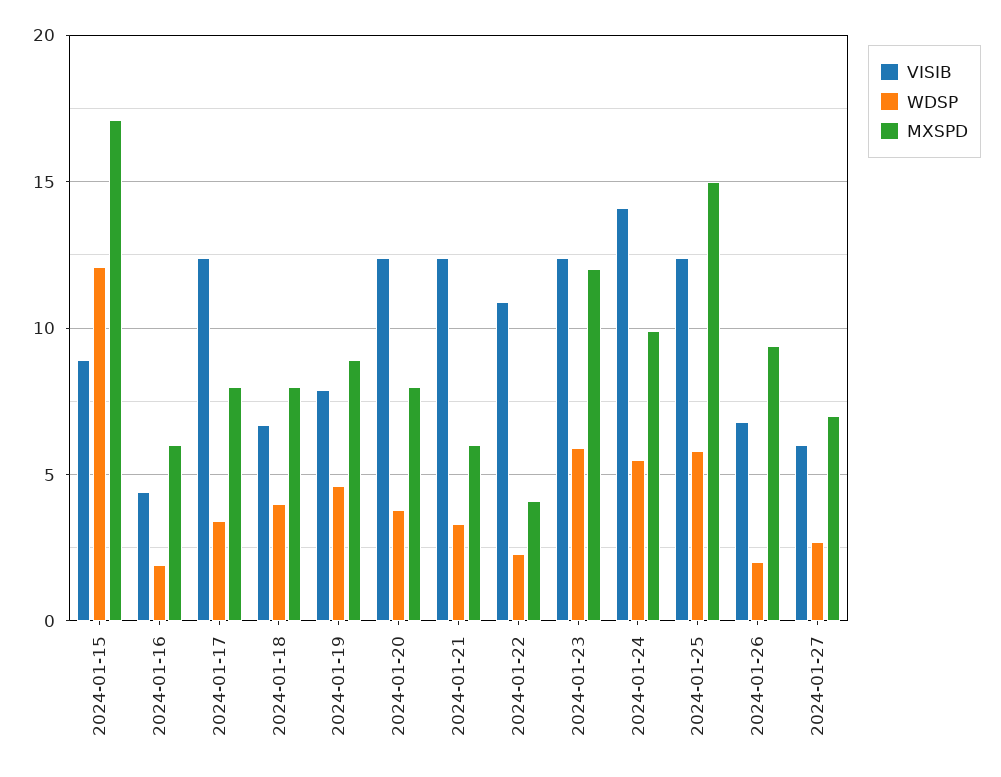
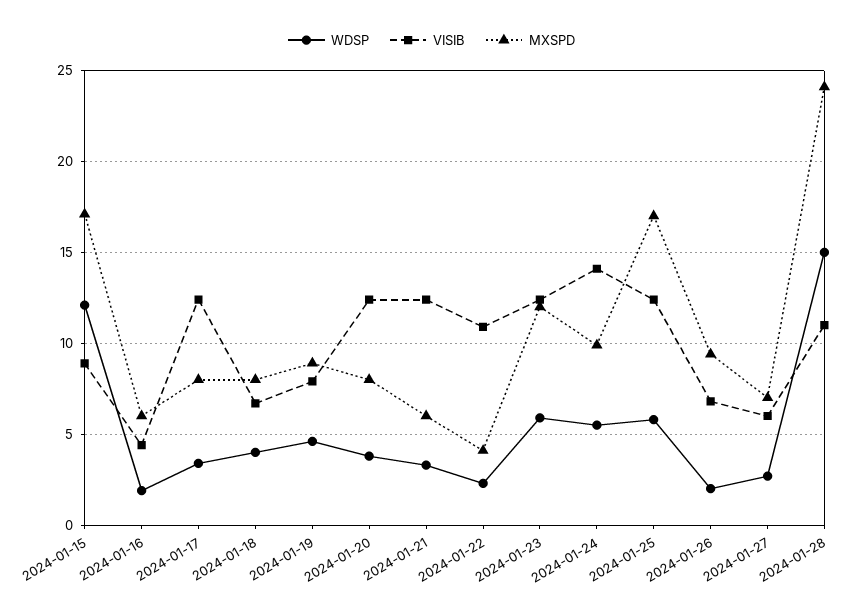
MXSPD, 2024-01-25: 15 -> 17
WDSP, 2024-01-28: none -> 15
VISIB, 2024-01-28: none -> 11
MXSPD, 2024-01-28: none -> 24

